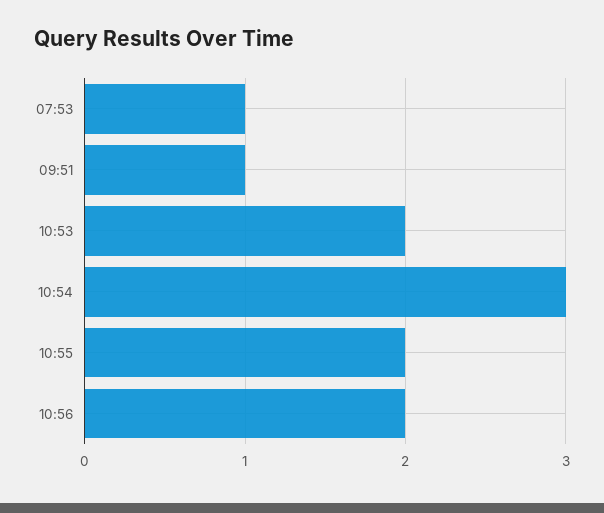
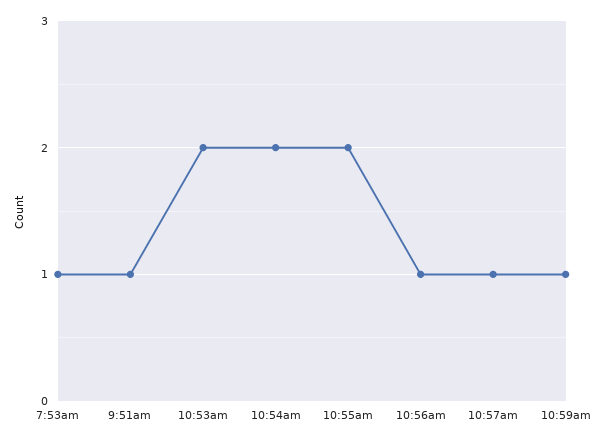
10:54: 3 -> 2
10:56: 2 -> 1
10:57am: none -> 1
10:59am: none -> 1

